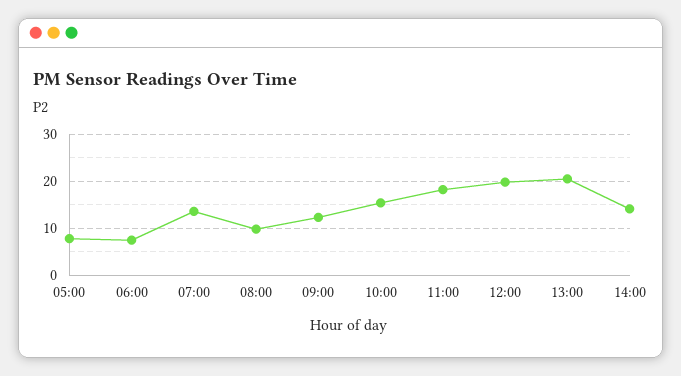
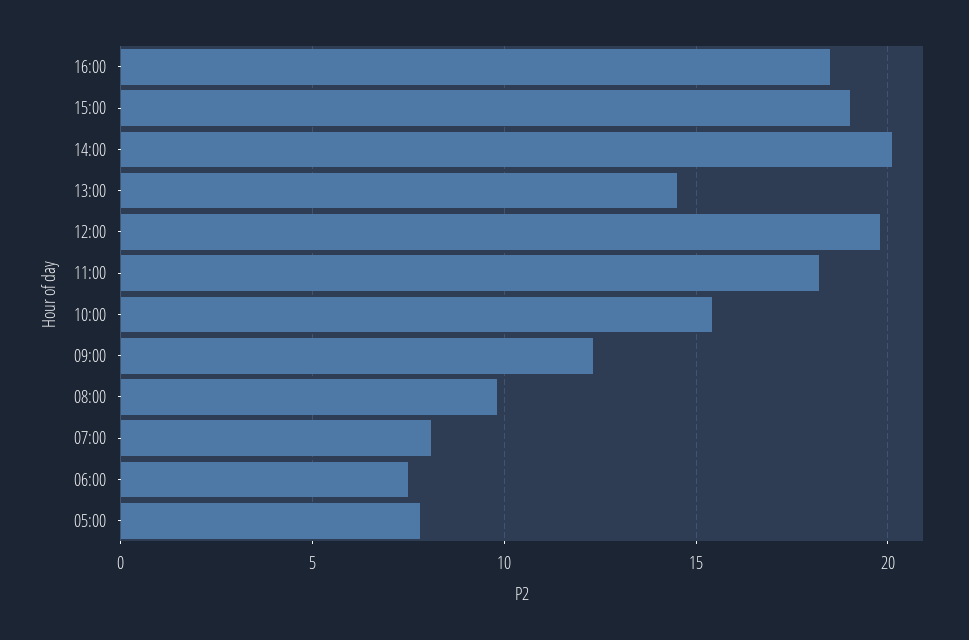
07:00: 14 -> 8
13:00: 20 -> 14.5
14:00: 14 -> 20
16:00: none -> 18.5
15:00: none -> 19

